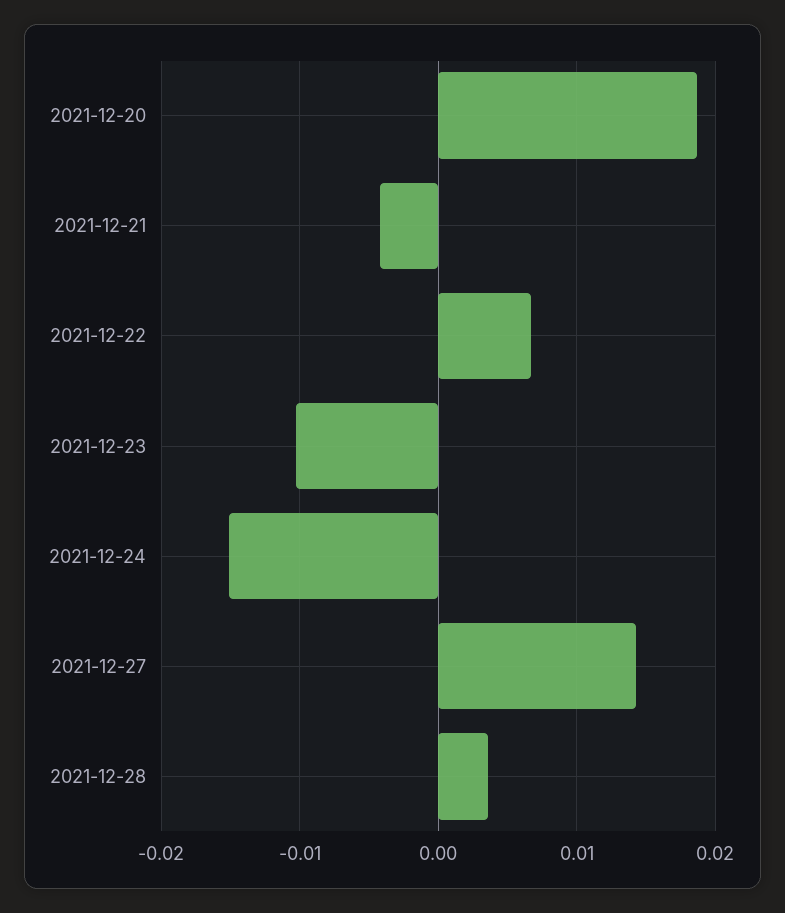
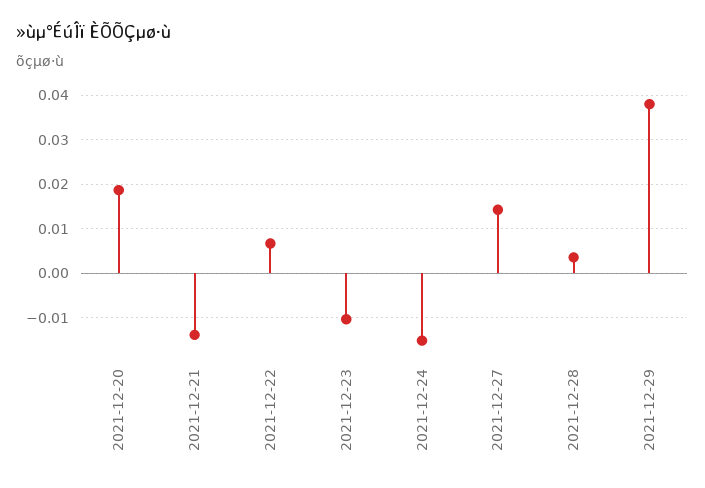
2021-12-21: -0.004 -> -0.014
2021-12-29: none -> 0.038

